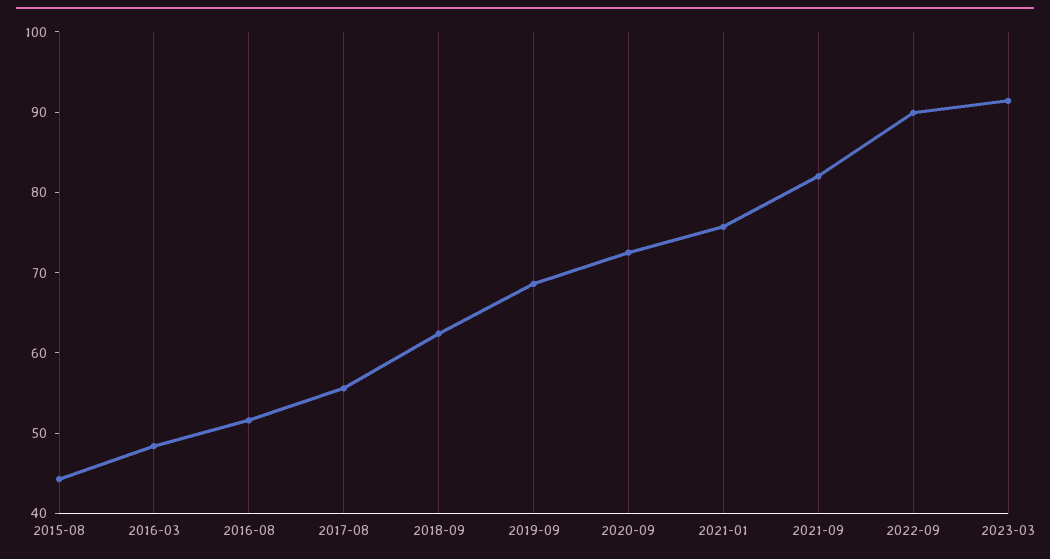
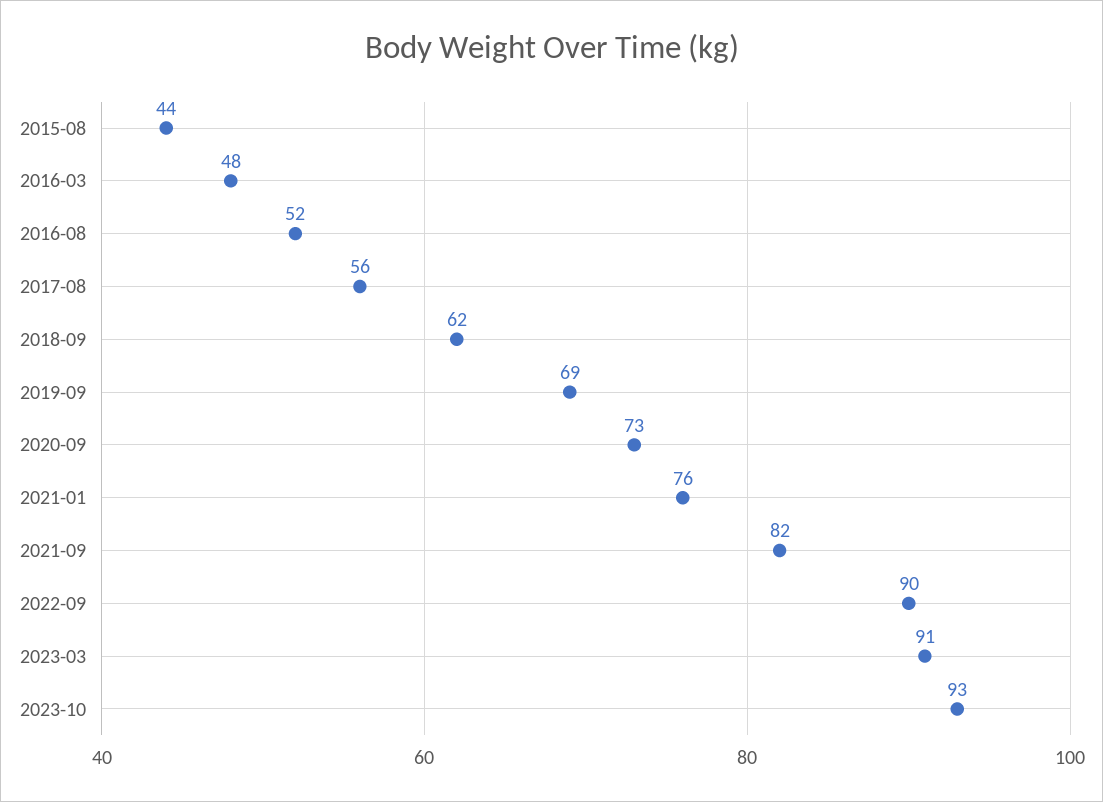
2023-10: none -> 93

